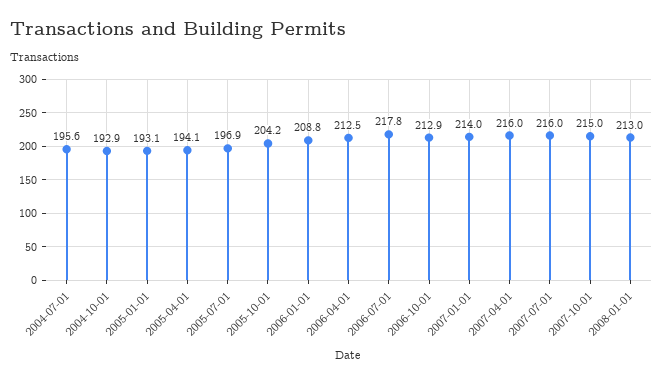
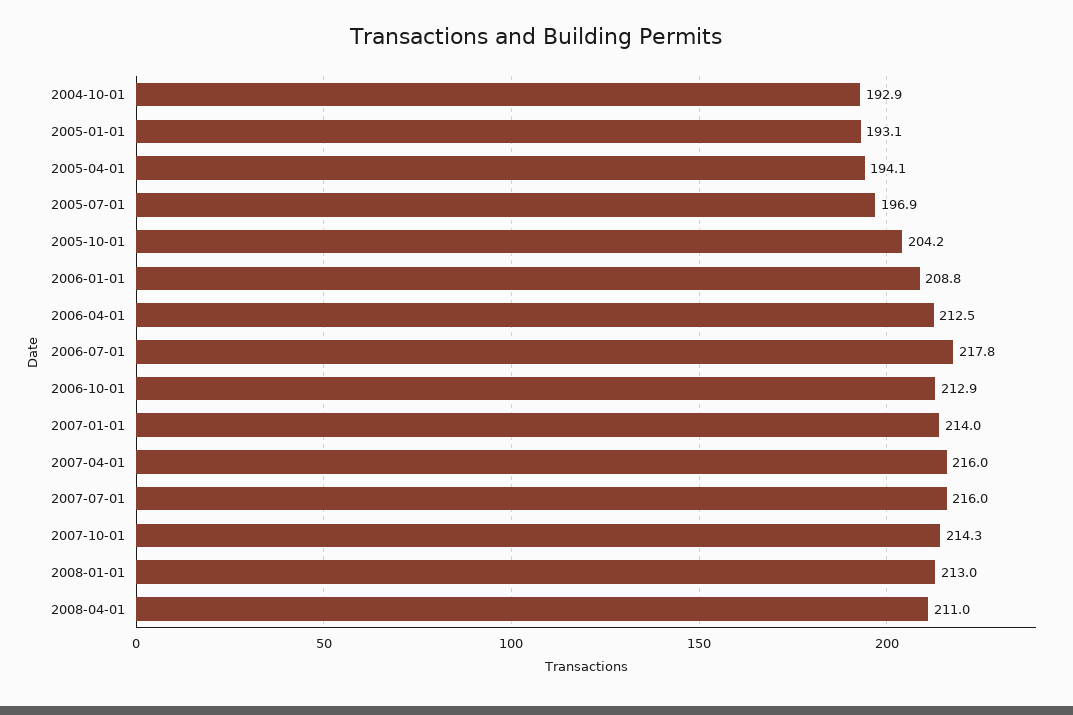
2004-07-01: 195.6 -> none
2007-10-01: 215 -> 214.3
2008-04-01: none -> 211

